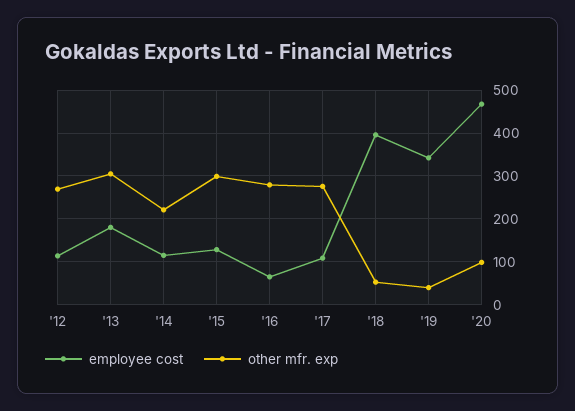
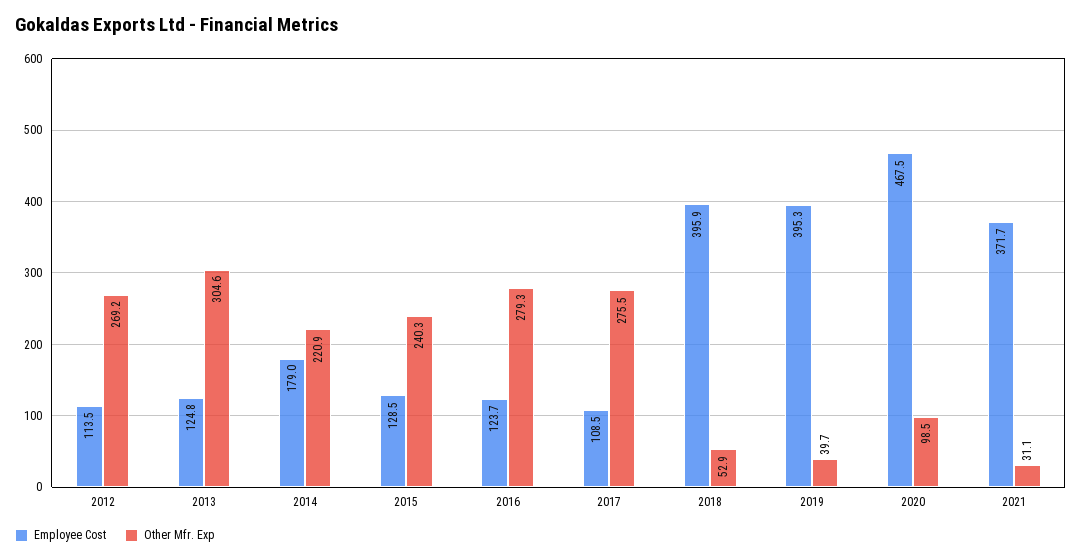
employee cost, '13: 180 -> 124.8
employee cost, '14: 120 -> 179
other mfr. exp, '15: 300 -> 240.3
employee cost, '16: 60 -> 123.7
employee cost, '19: 340 -> 395.3
employee cost, 2021: none -> 371.7
other mfr. exp, 2021: none -> 31.1

